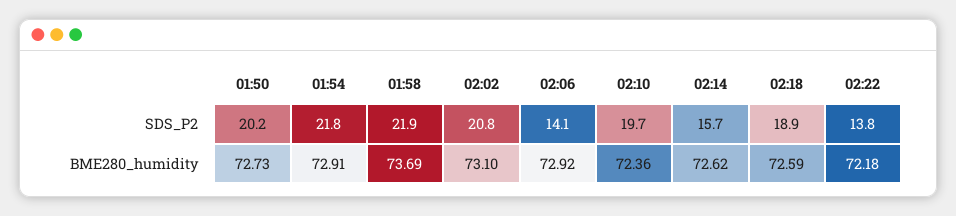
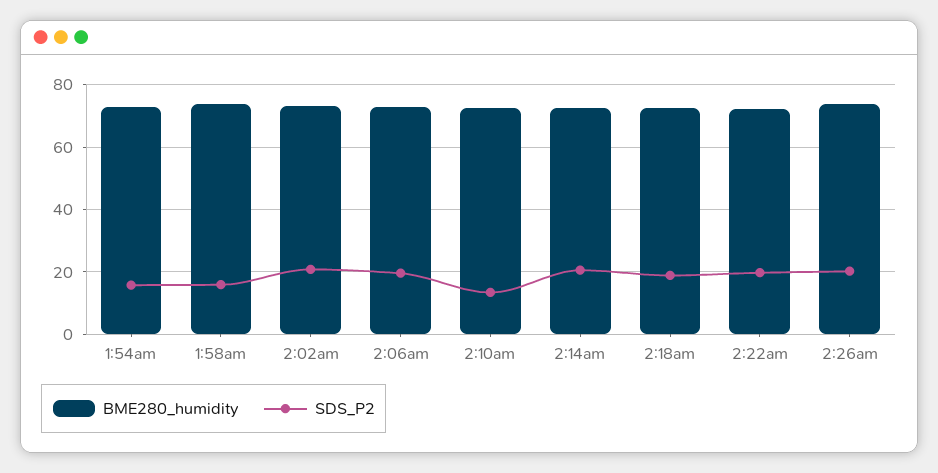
SDS_P2, 01:50: 20.2 -> none
SDS_P2, 01:54: 21.8 -> 16
SDS_P2, 01:58: 21.9 -> 16
SDS_P2, 02:06: 14.1 -> 20
SDS_P2, 02:10: 19.7 -> 14
SDS_P2, 02:14: 15.7 -> 20
SDS_P2, 02:22: 13.8 -> 20
BME280_humidity, 01:50: 72.73 -> none
BME280_humidity, 2:26am: none -> 74
SDS_P2, 2:26am: none -> 20

